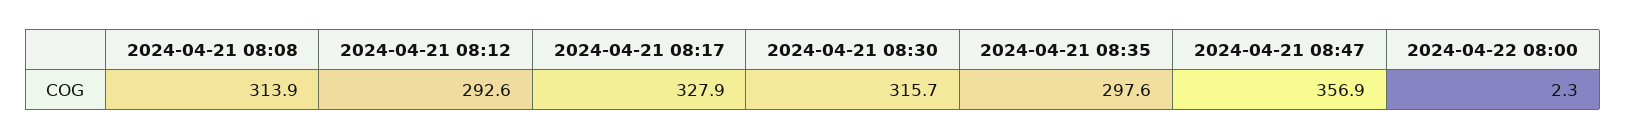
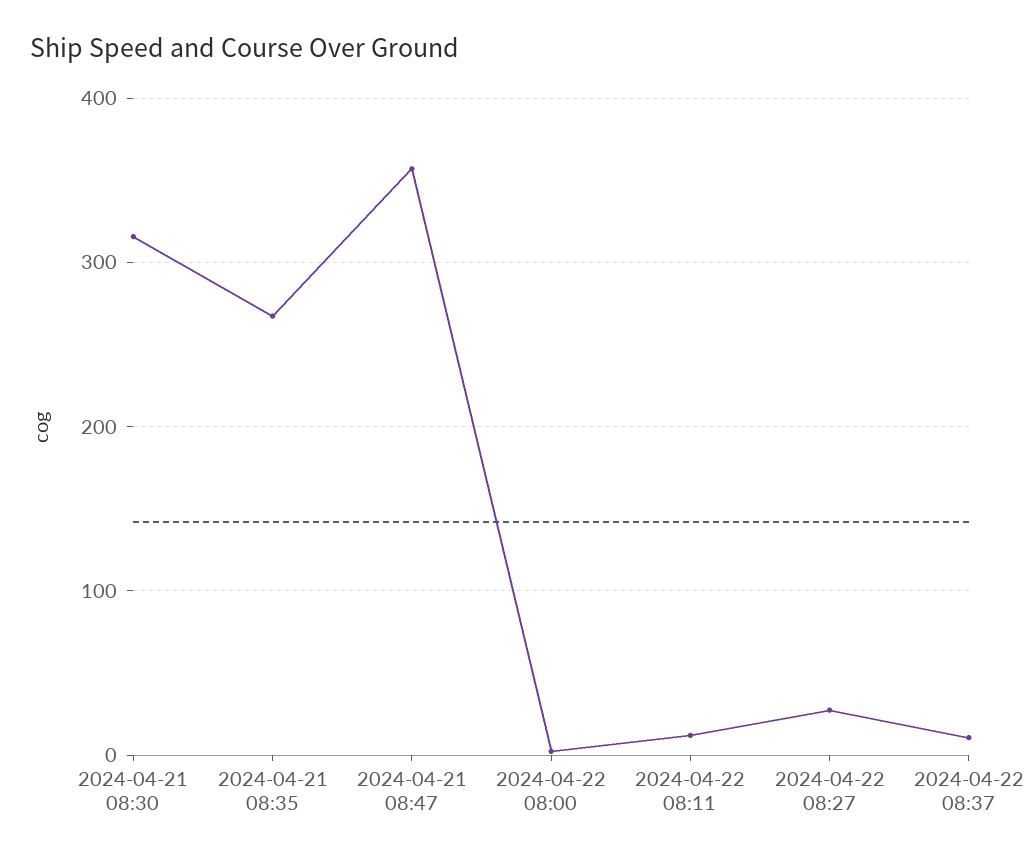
2024-04-21 08:08: 313.9 -> none
2024-04-21 08:12: 292.6 -> none
2024-04-21 08:17: 327.9 -> none
2024-04-21 08:35: 297.6 -> 270
2024-04-22 08:11: none -> 10
2024-04-22 08:27: none -> 30
2024-04-22 08:37: none -> 10

